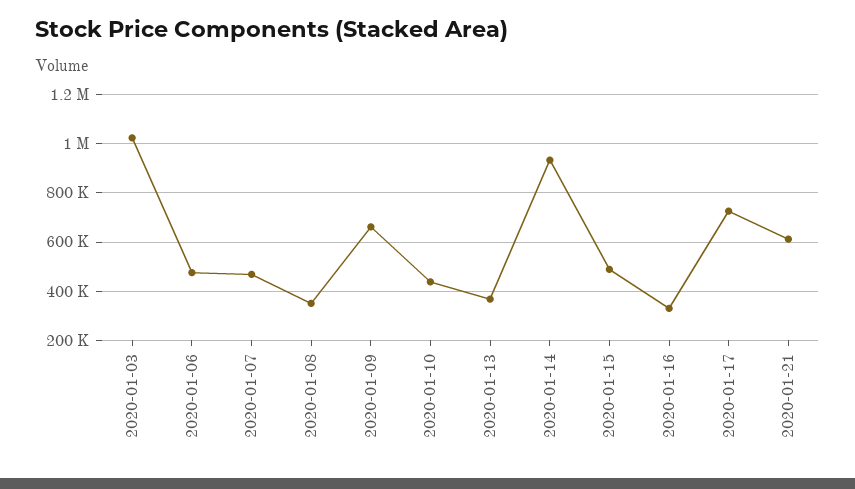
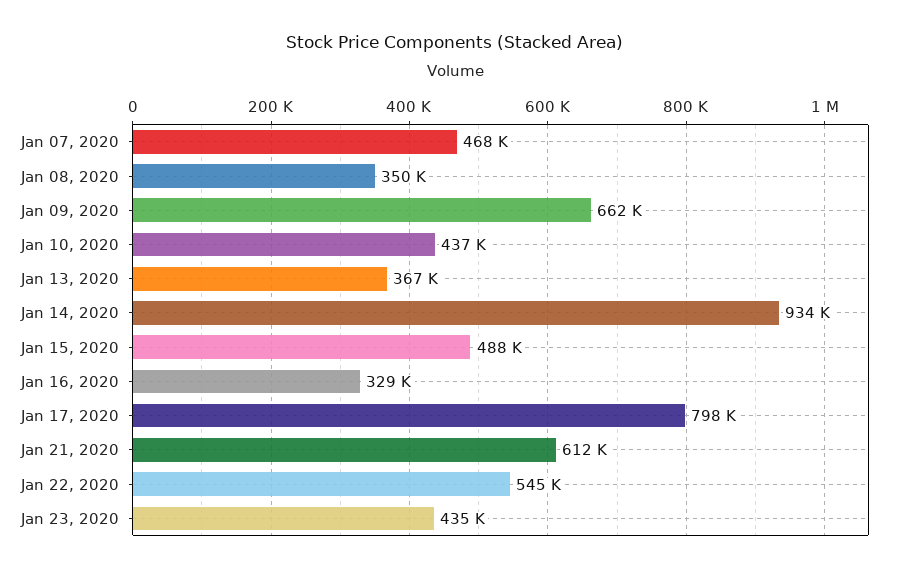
2020-01-03: 1025000 -> none
2020-01-06: 475000 -> none
2020-01-17: 725000 -> 798000
Jan 22, 2020: none -> 545000
Jan 23, 2020: none -> 435000

